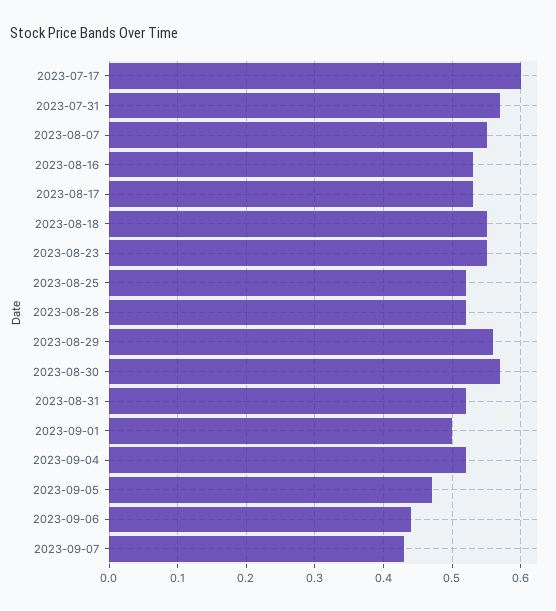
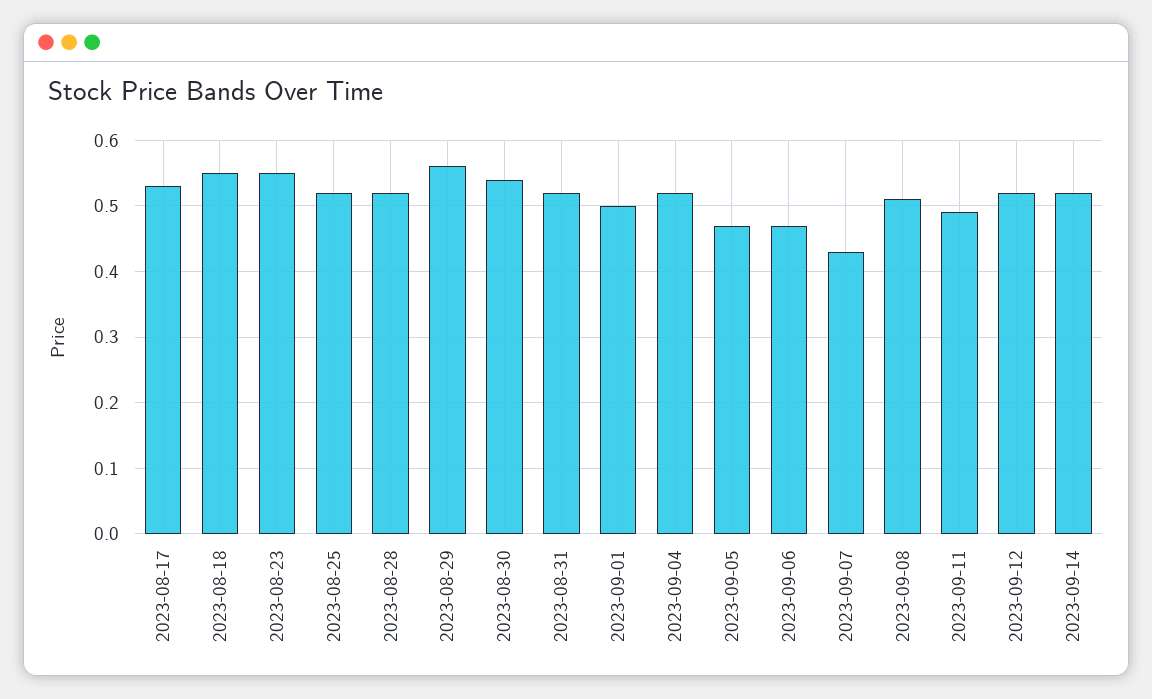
2023-07-17: 0.6 -> none
2023-07-31: 0.57 -> none
2023-08-07: 0.55 -> none
2023-08-16: 0.53 -> none
2023-08-30: 0.57 -> 0.54
2023-09-06: 0.44 -> 0.47
2023-09-08: none -> 0.51
2023-09-11: none -> 0.49
2023-09-12: none -> 0.52
2023-09-14: none -> 0.52

